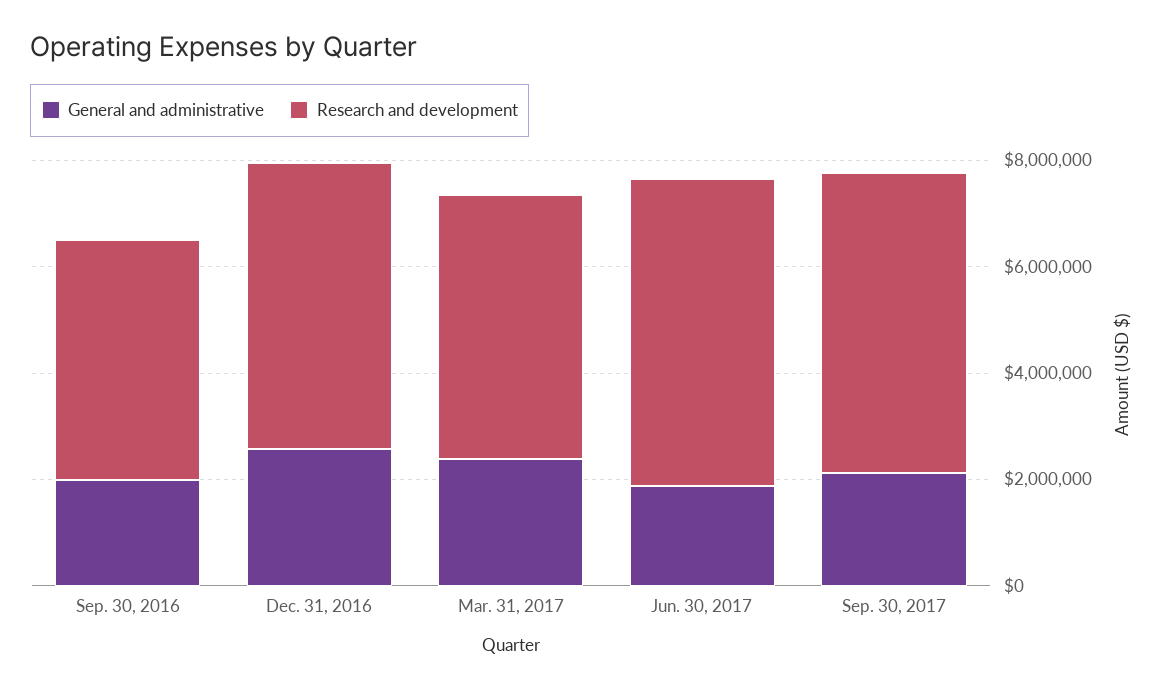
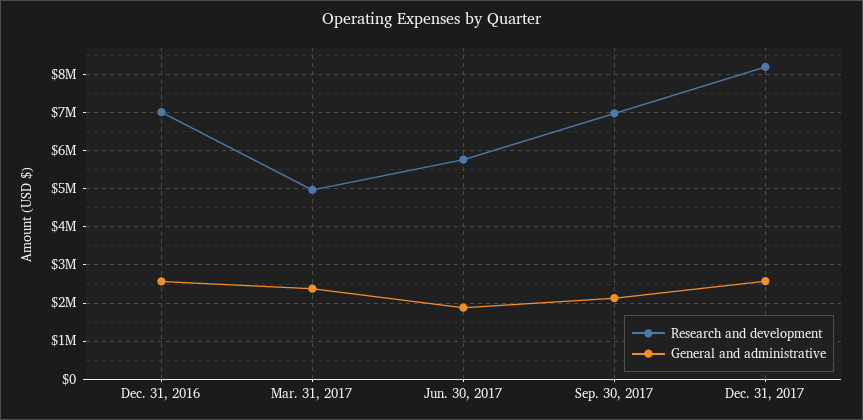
General and administrative, Sep. 30, 2016: 2000000 -> none
Research and development, Sep. 30, 2016: 4500000 -> none
Research and development, Dec. 31, 2016: 5500000 -> 7000000
Research and development, Sep. 30, 2017: 5500000 -> 7000000
Research and development, Dec. 31, 2017: none -> 8200000
General and administrative, Dec. 31, 2017: none -> 2600000

